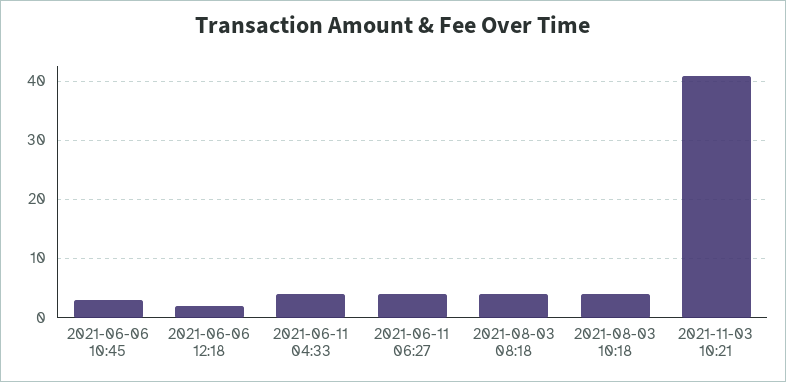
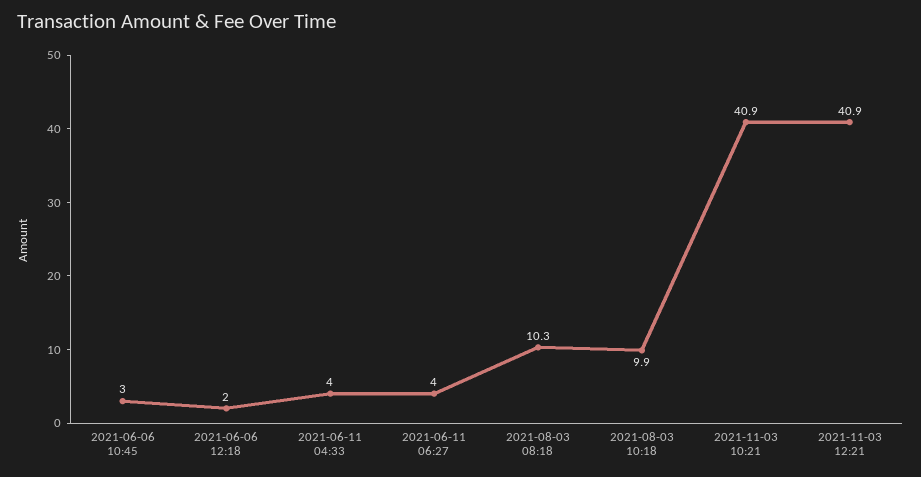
2021-08-03 08:18: 4 -> 10.3
2021-08-03 10:18: 4 -> 9.9
2021-11-03 12:21: none -> 40.9

